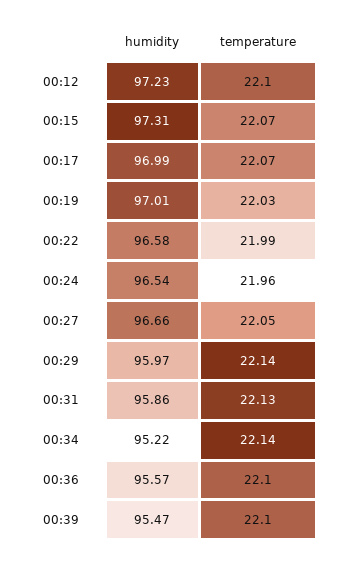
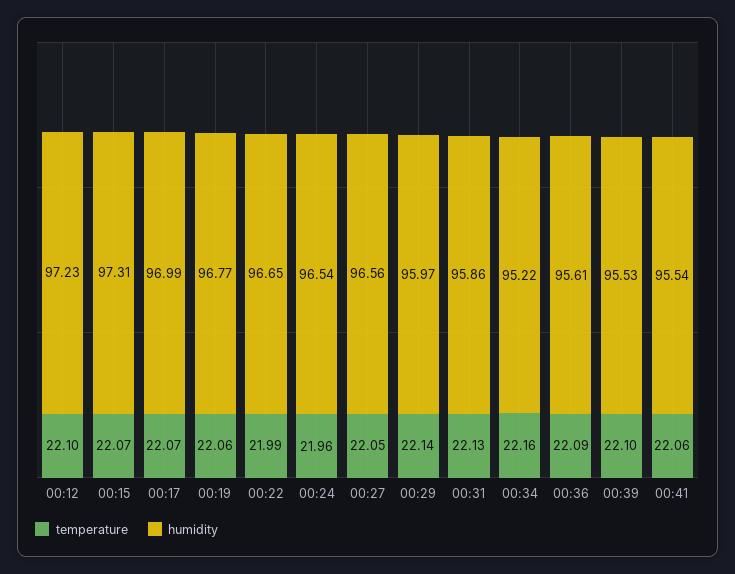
humidity, 00:19: 97.01 -> 96.77
temperature, 00:19: 22.03 -> 22.06
humidity, 00:22: 96.58 -> 96.65
humidity, 00:27: 96.66 -> 96.56
temperature, 00:34: 22.14 -> 22.16
humidity, 00:36: 95.57 -> 95.61
temperature, 00:36: 22.1 -> 22.09
humidity, 00:39: 95.47 -> 95.53
temperature, 00:41: none -> 22.06
humidity, 00:41: none -> 95.54

